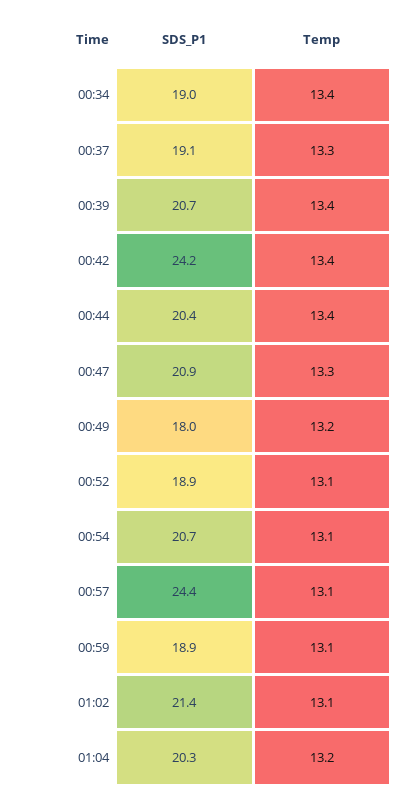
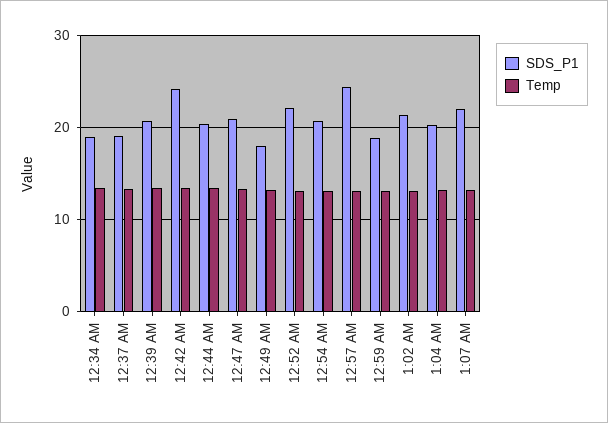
SDS_P1, 00:52: 18.9 -> 22
SDS_P1, 1:07 AM: none -> 22
Temp, 1:07 AM: none -> 13

